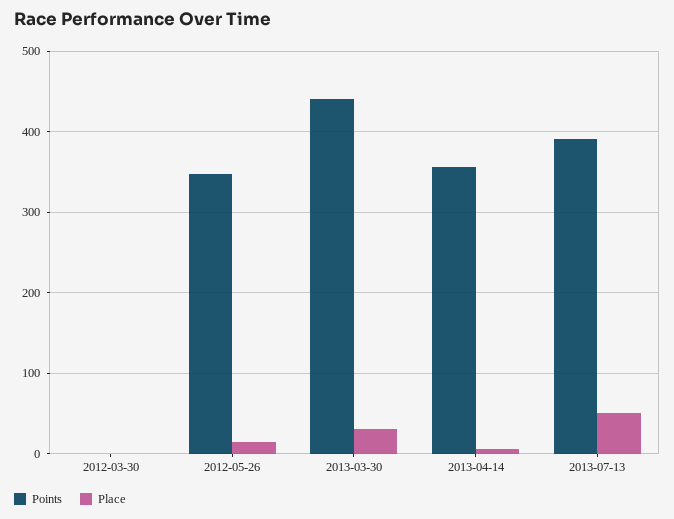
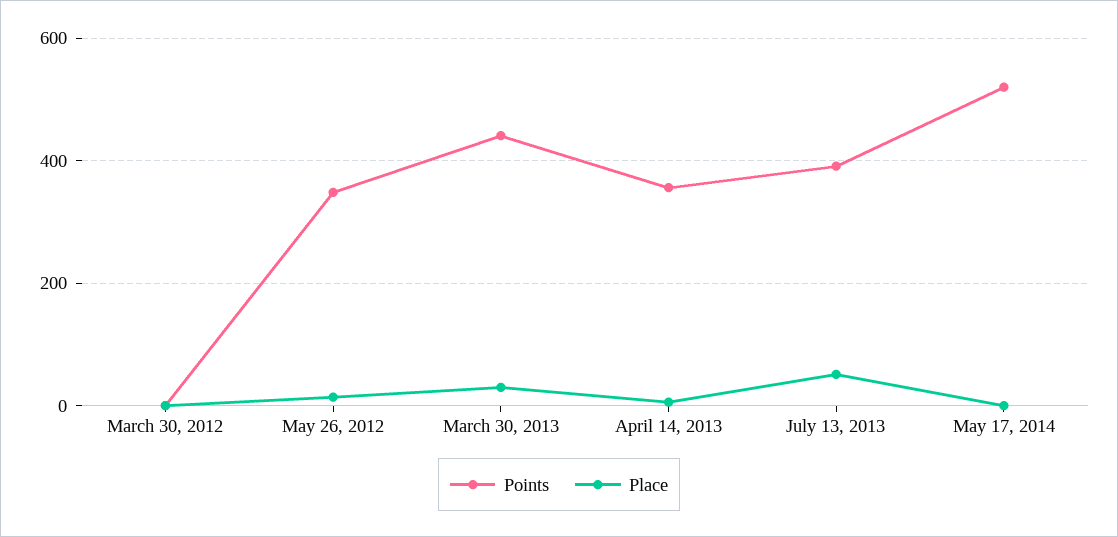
Points, May 17, 2014: none -> 520
Place, May 17, 2014: none -> 0

